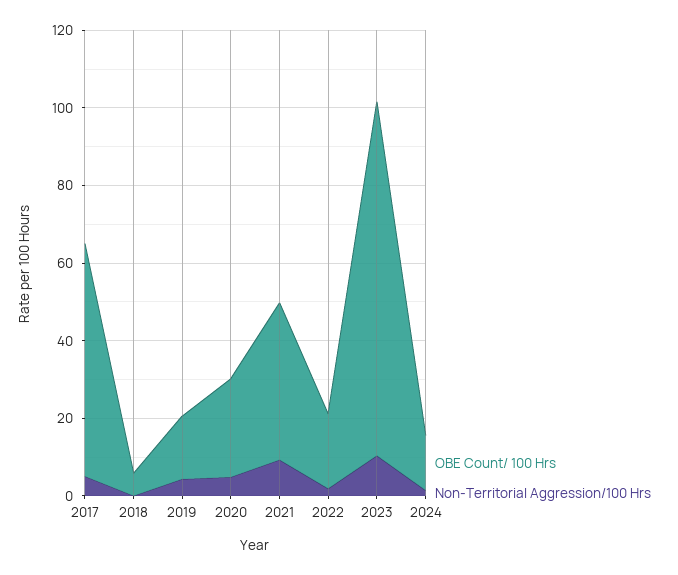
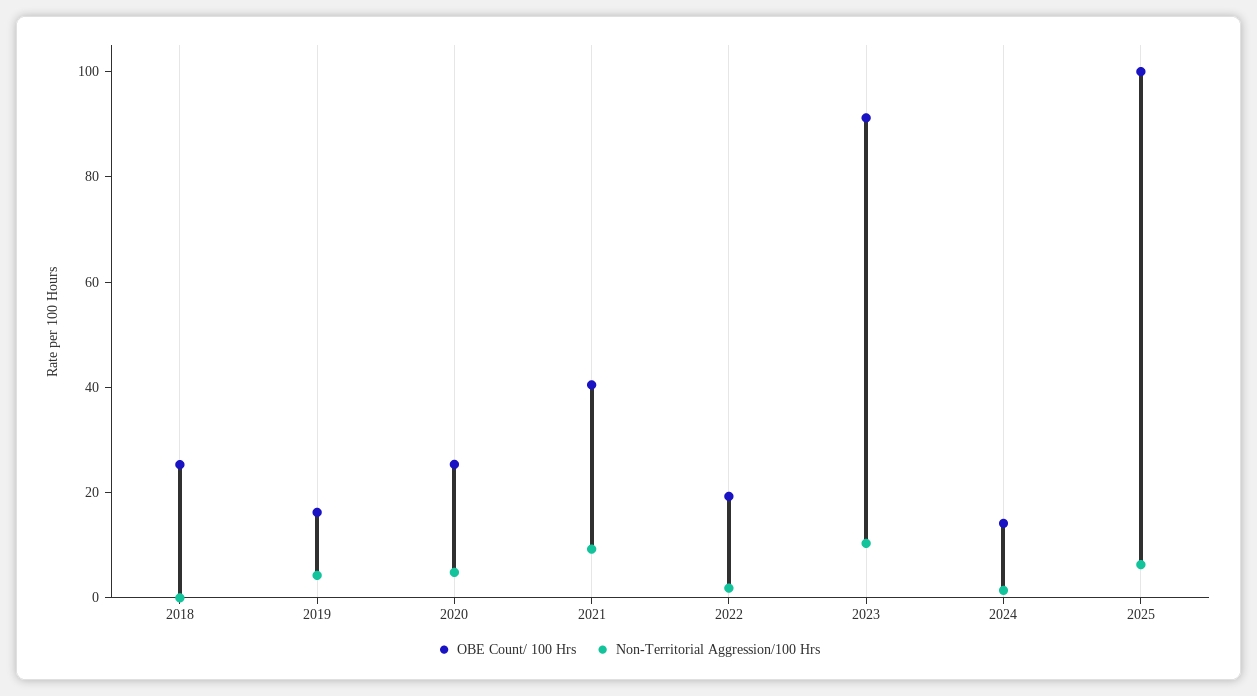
OBE Count/ 100 Hrs, 2017: 60 -> none
Non-Territorial Aggression/100 Hrs, 2017: 5 -> none
OBE Count/ 100 Hrs, 2018: 5 -> 25
OBE Count/ 100 Hrs, 2025: none -> 100
Non-Territorial Aggression/100 Hrs, 2025: none -> 5

